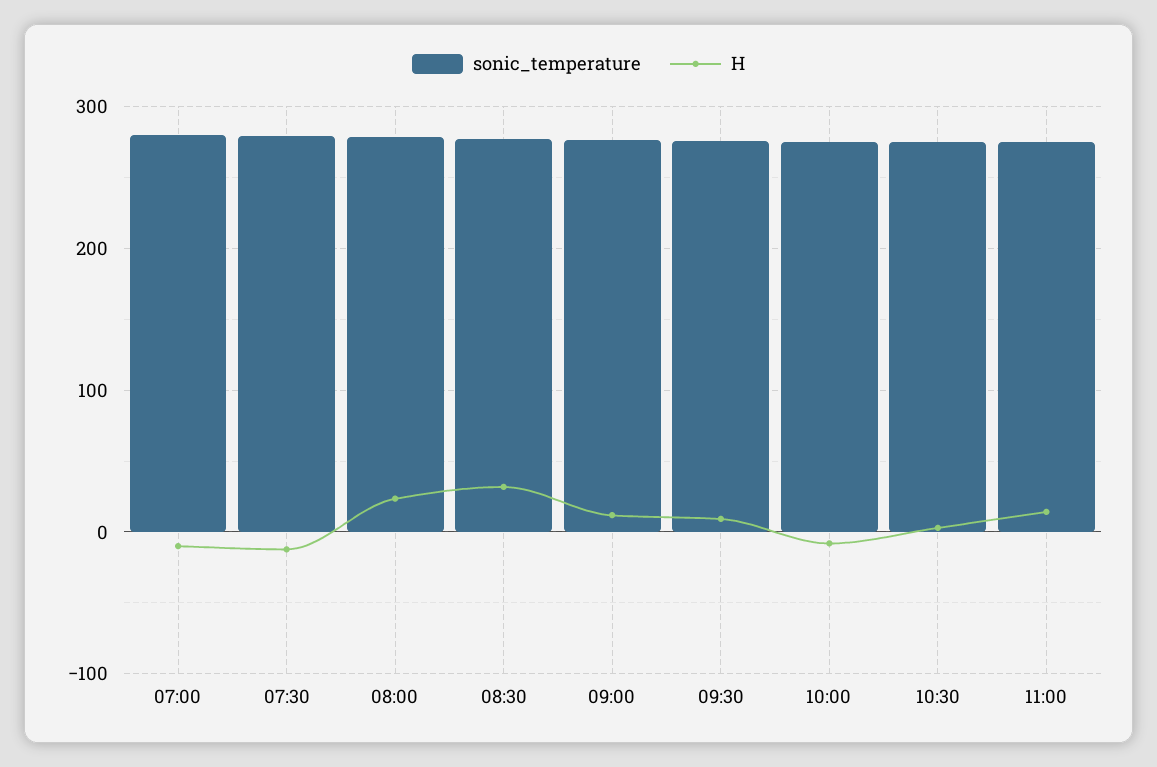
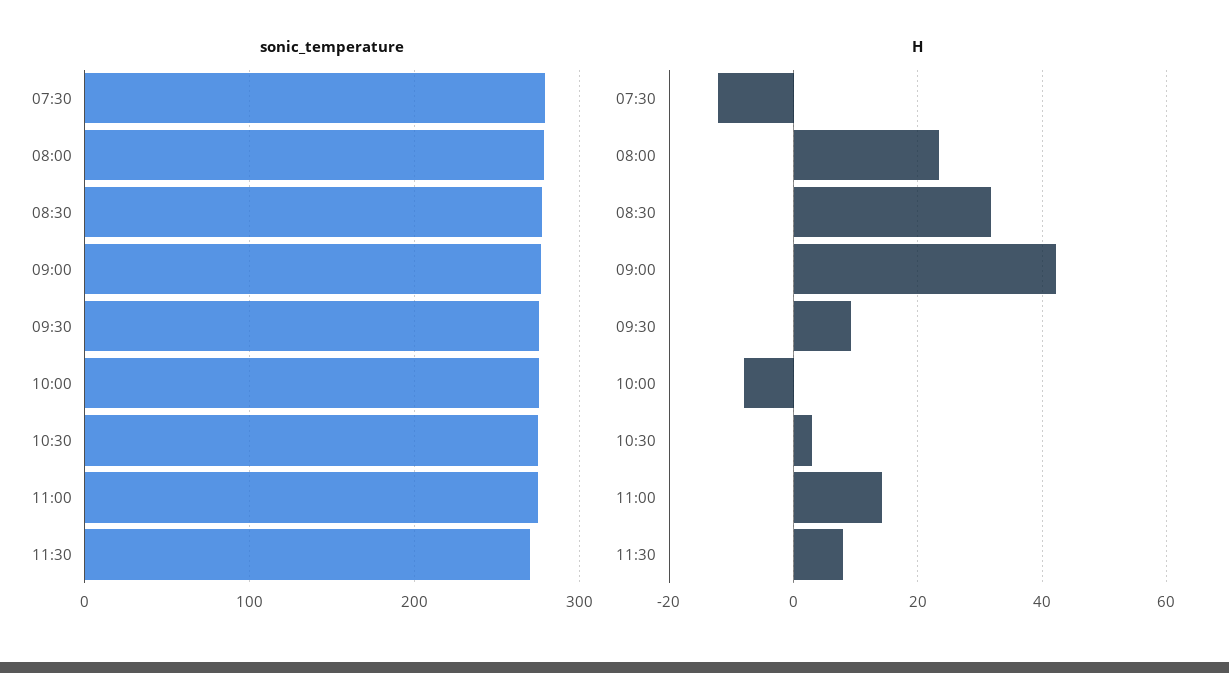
sonic_temperature, 07:00: 280 -> none
H, 07:00: -10 -> none
H, 09:00: 10 -> 42
sonic_temperature, 11:30: none -> 270
H, 11:30: none -> 8

